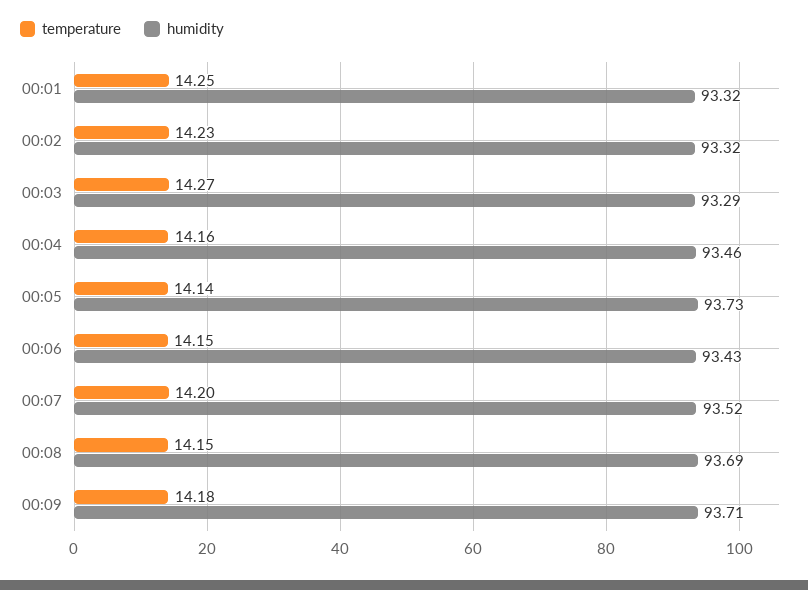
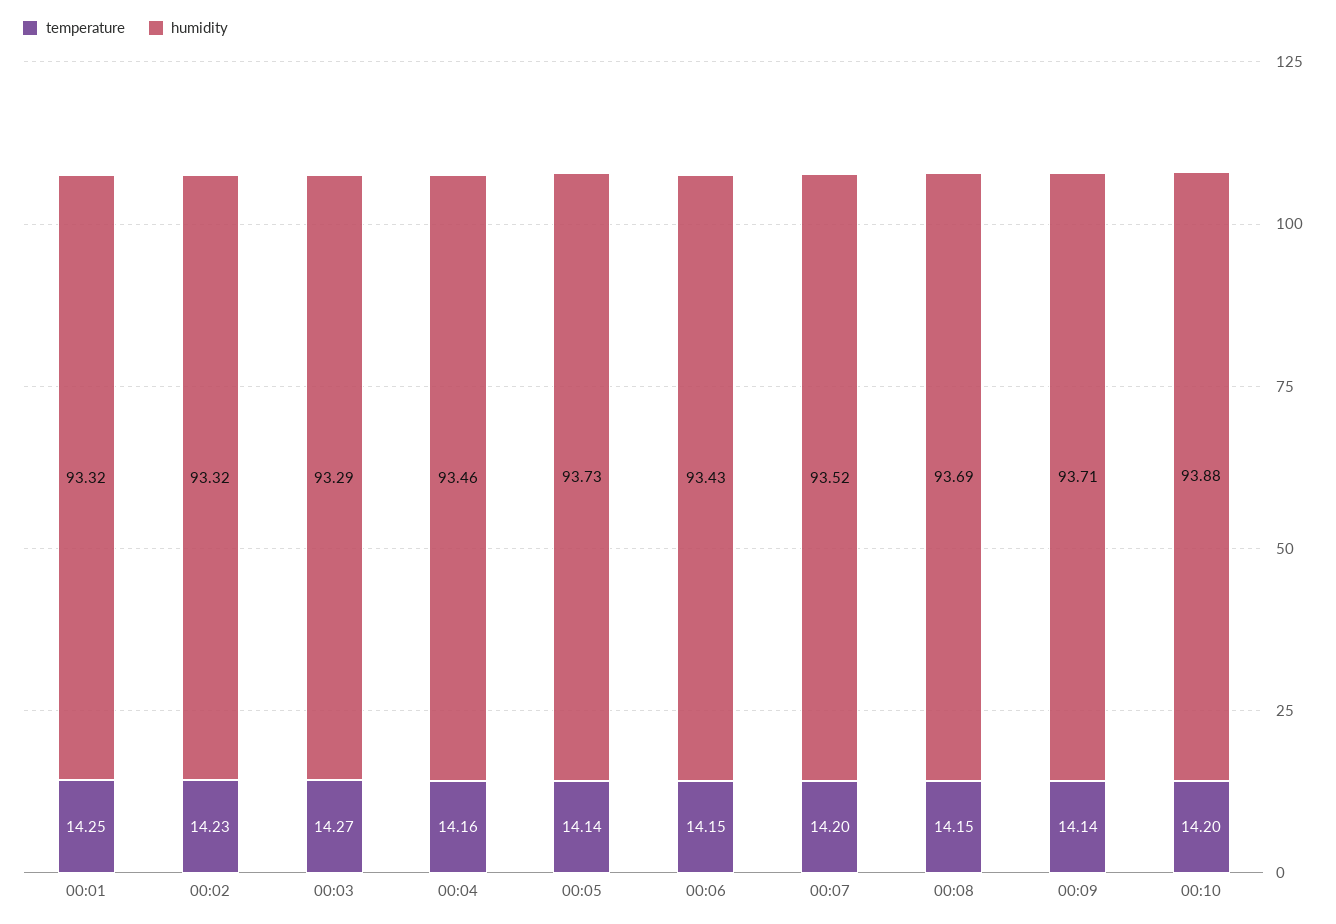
temperature, 00:09: 14.18 -> 14.14
temperature, 00:10: none -> 14.2
humidity, 00:10: none -> 93.88

